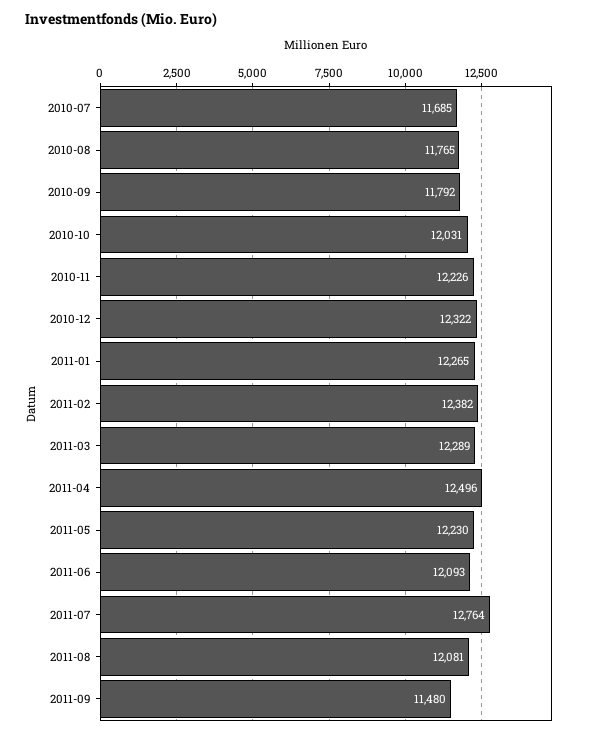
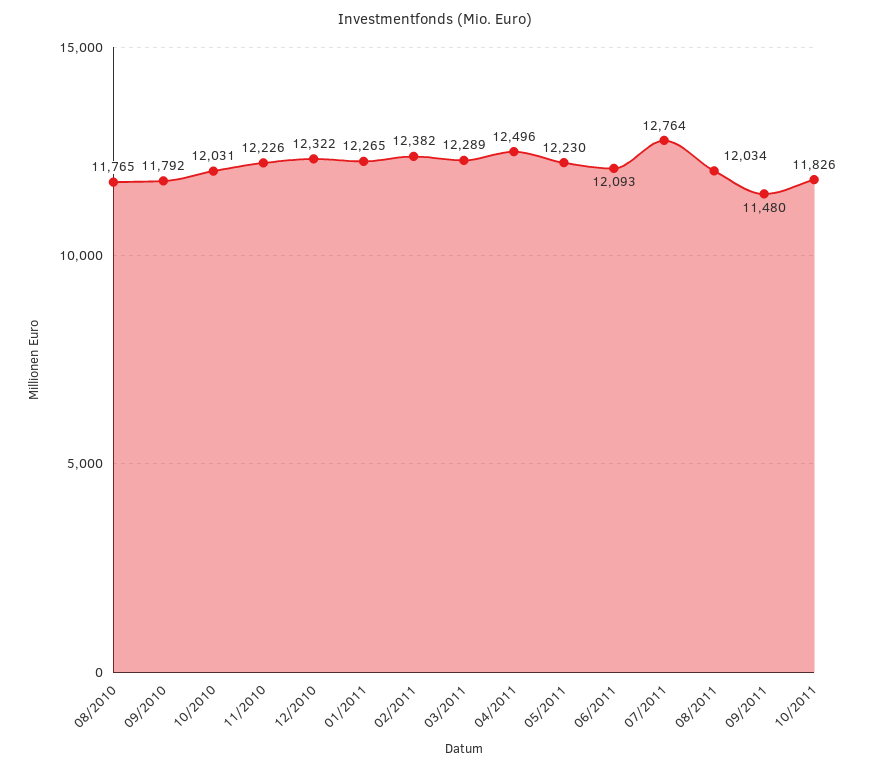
2010-07: 11685 -> none
2011-08: 12081 -> 12034
10/2011: none -> 11826

